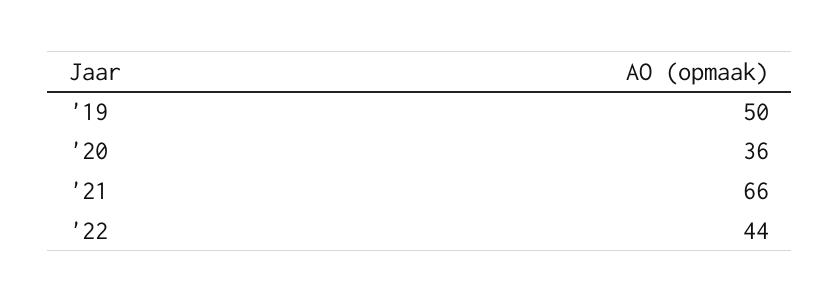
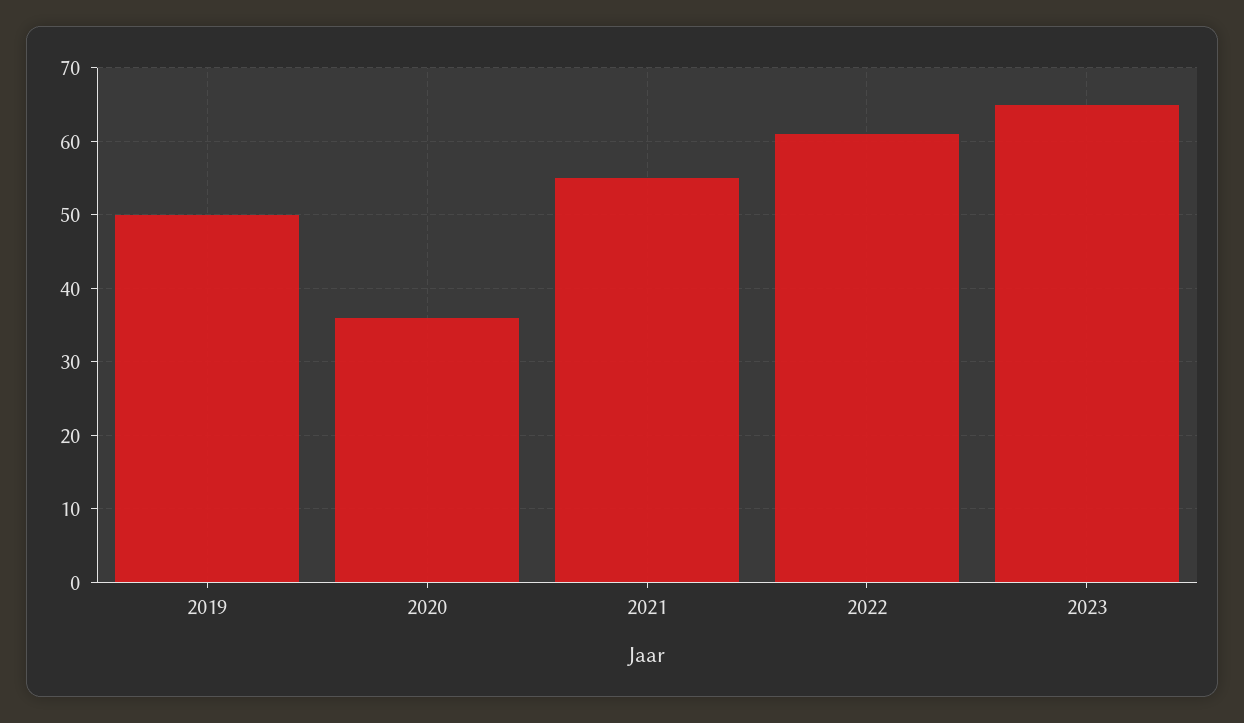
'21: 66 -> 55
'22: 44 -> 61
2023: none -> 65

